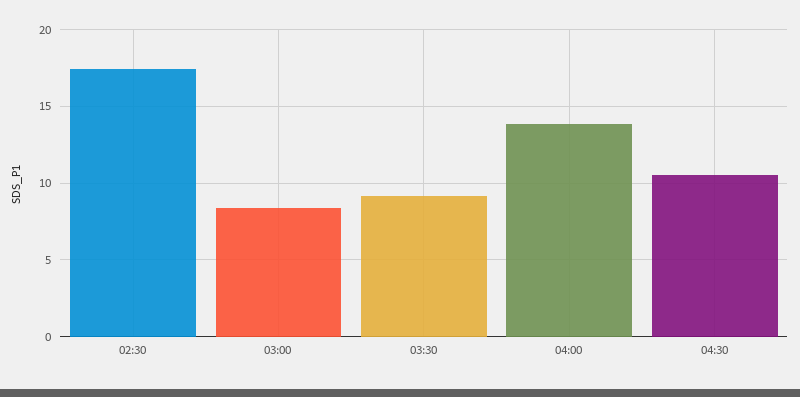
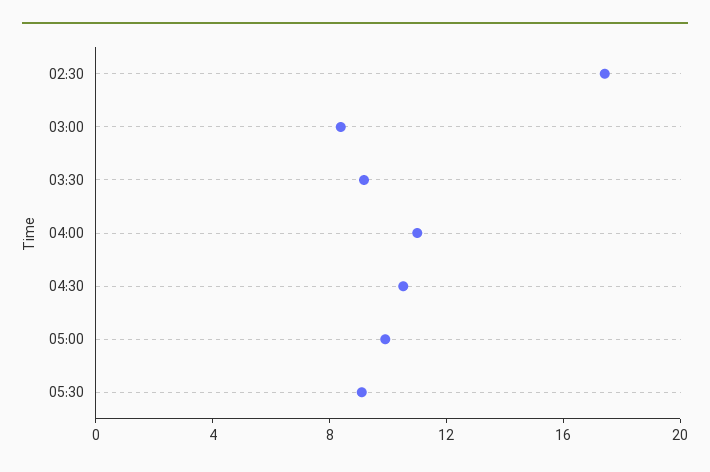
04:00: 14 -> 11
05:00: none -> 10
05:30: none -> 9

